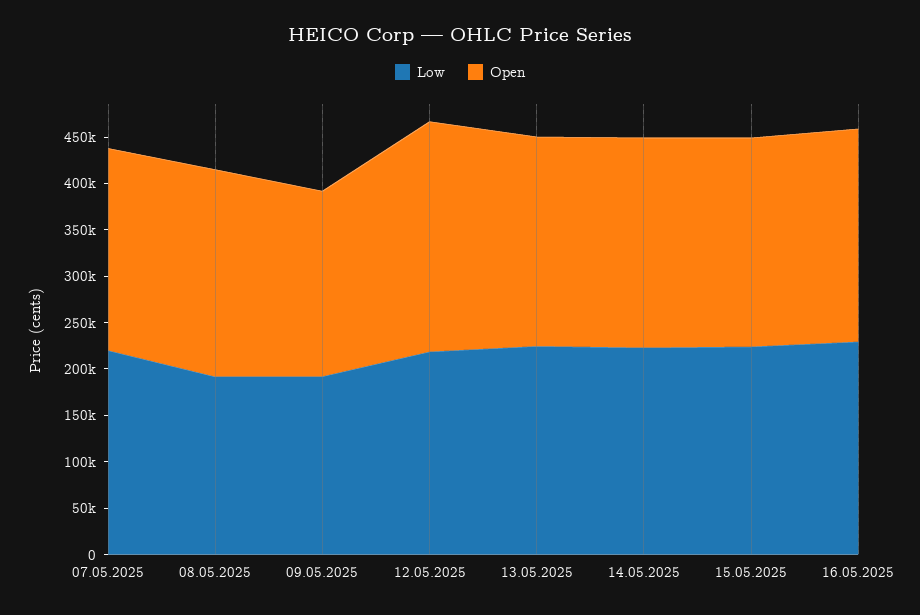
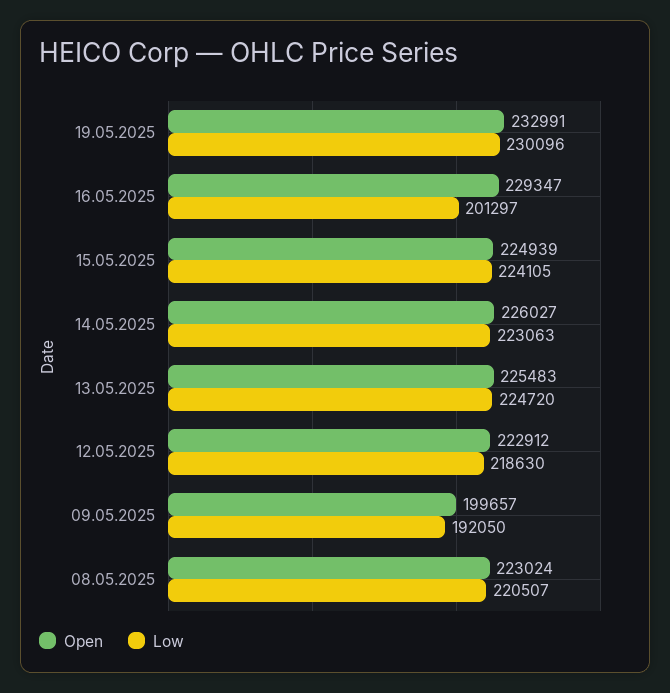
Low, 07.05.2025: 220000 -> none
Open, 07.05.2025: 220000 -> none
Low, 08.05.2025: 190000 -> 220507
Open, 12.05.2025: 250000 -> 222912
Low, 16.05.2025: 230000 -> 201297
Open, 19.05.2025: none -> 232991
Low, 19.05.2025: none -> 230096

